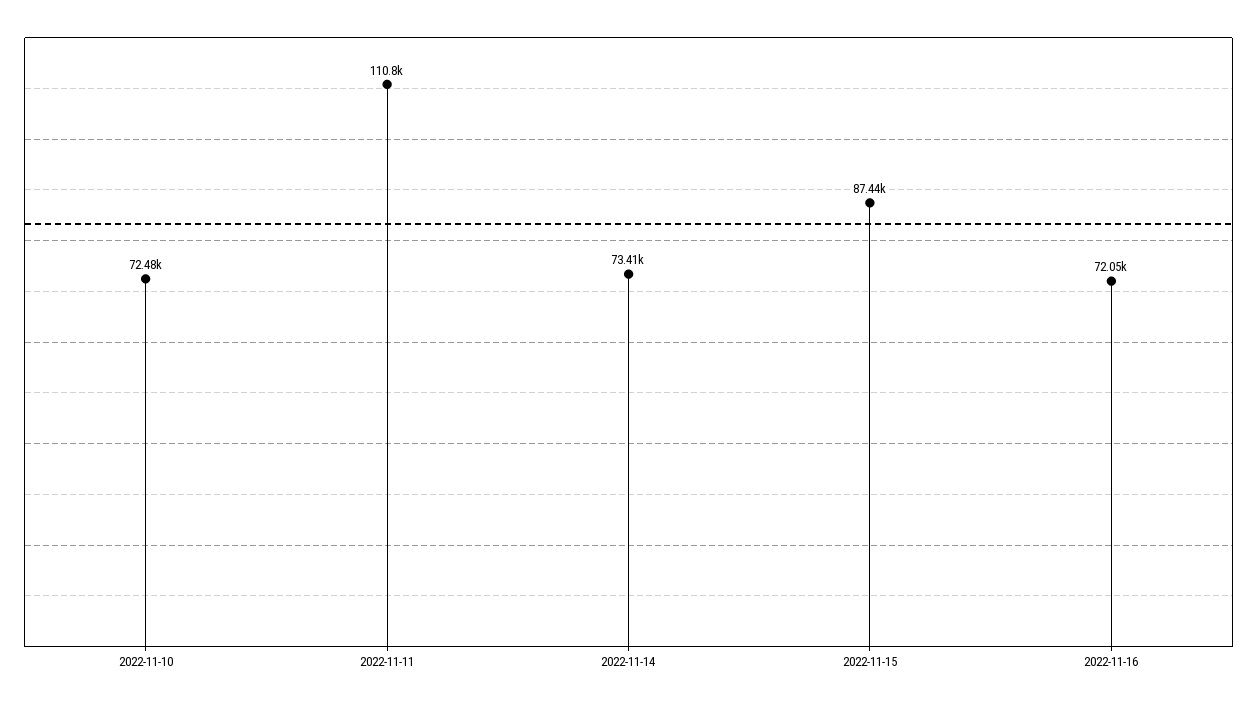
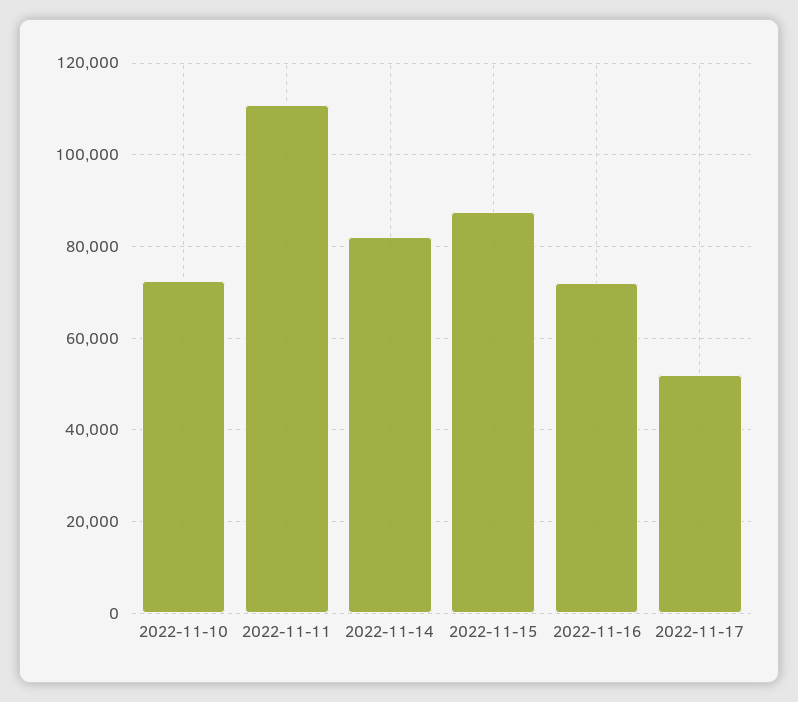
2022-11-14: 73410 -> 82000
2022-11-17: none -> 52000

